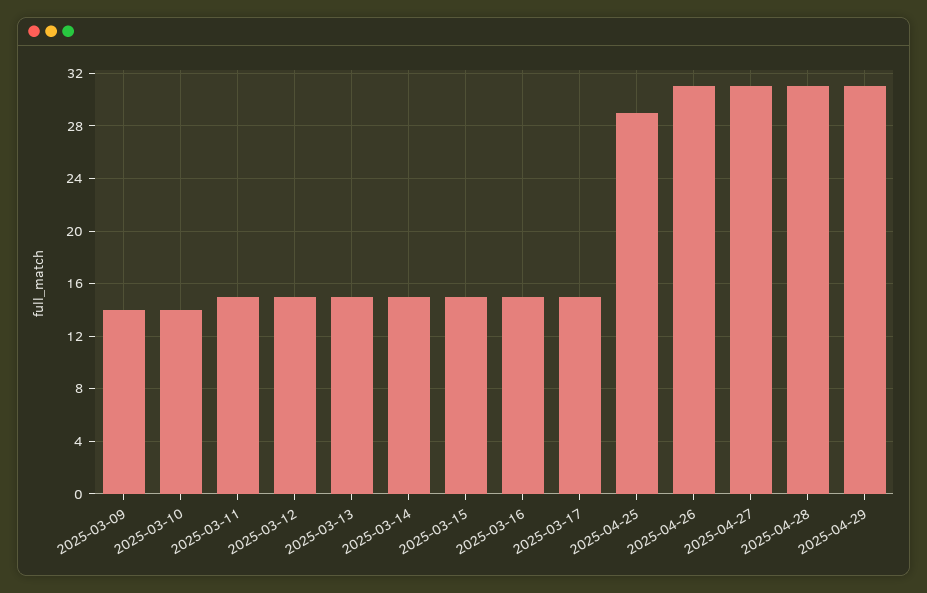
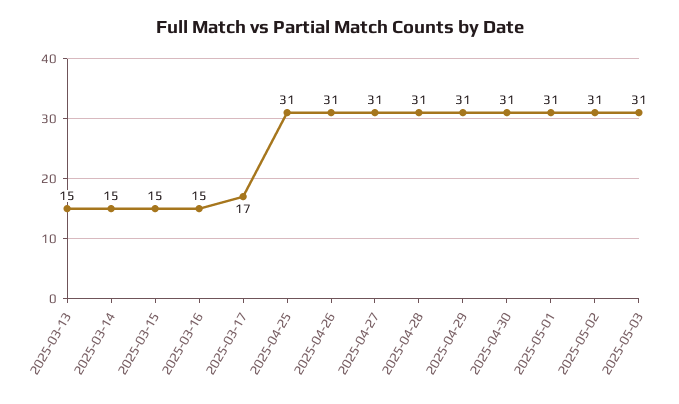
2025-03-09: 14 -> none
2025-03-10: 14 -> none
2025-03-11: 15 -> none
2025-03-12: 15 -> none
2025-03-17: 15 -> 17
2025-04-25: 29 -> 31
2025-04-30: none -> 31
2025-05-01: none -> 31
2025-05-02: none -> 31
2025-05-03: none -> 31

